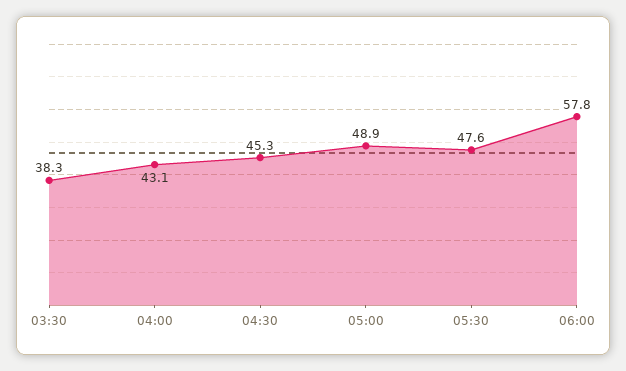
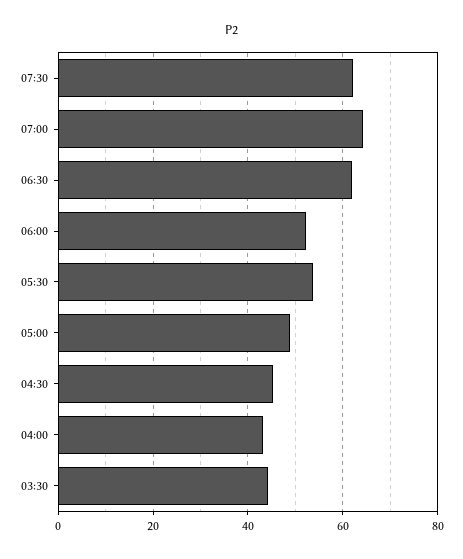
03:30: 38.3 -> 44
05:30: 47.6 -> 54
06:00: 57.8 -> 52
07:30: none -> 62
07:00: none -> 64
06:30: none -> 62

